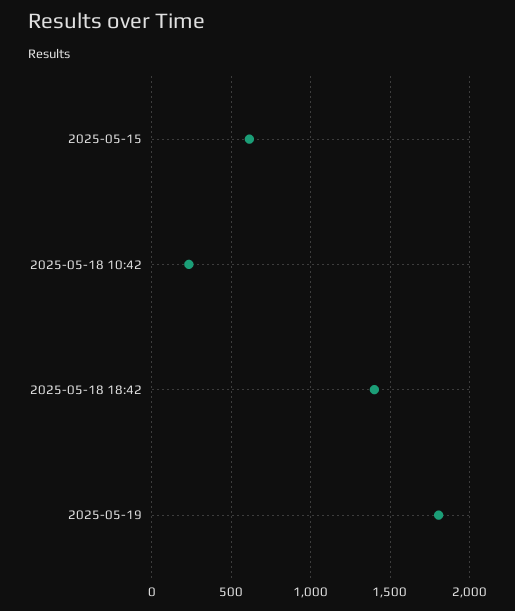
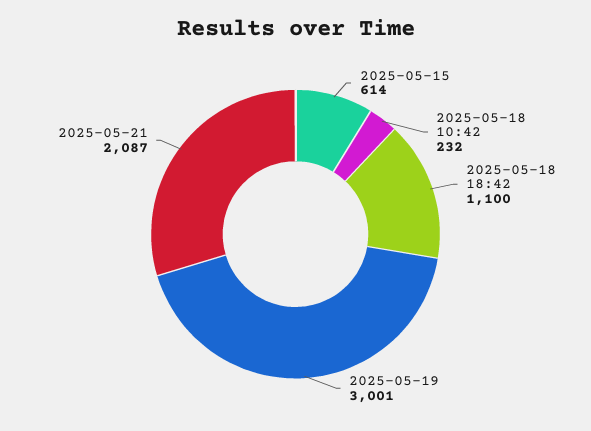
2025-05-18 18:42: 1400 -> 1100
2025-05-19: 1800 -> 3001
2025-05-21: none -> 2087

